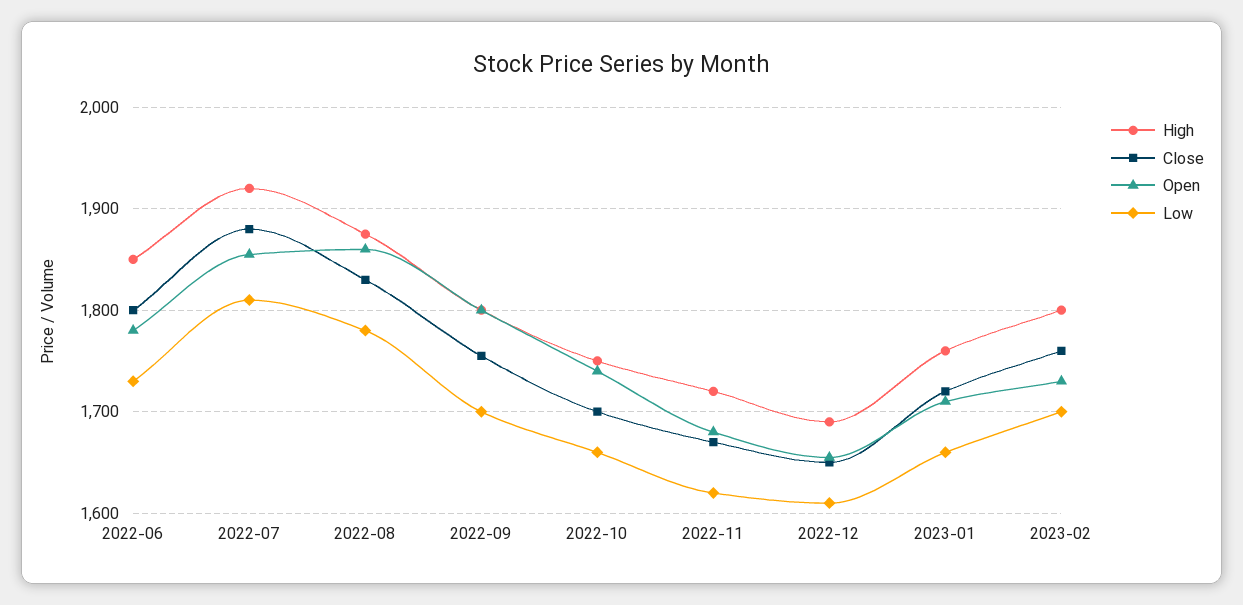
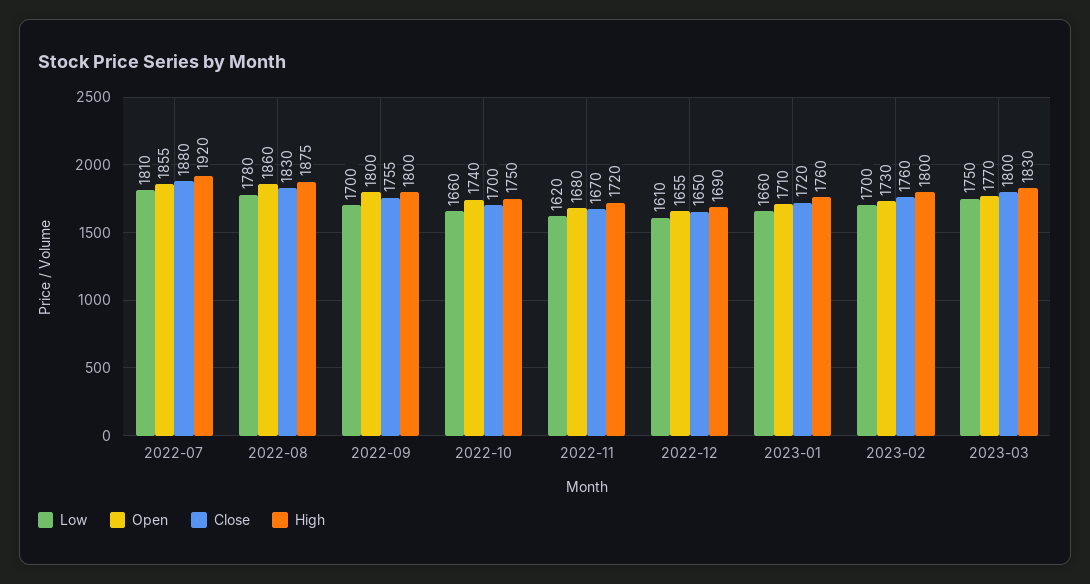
High, 2022-06: 1850 -> none
Close, 2022-06: 1800 -> none
Open, 2022-06: 1780 -> none
Low, 2022-06: 1730 -> none
Low, 2023-03: none -> 1750
Open, 2023-03: none -> 1770
Close, 2023-03: none -> 1800
High, 2023-03: none -> 1830

